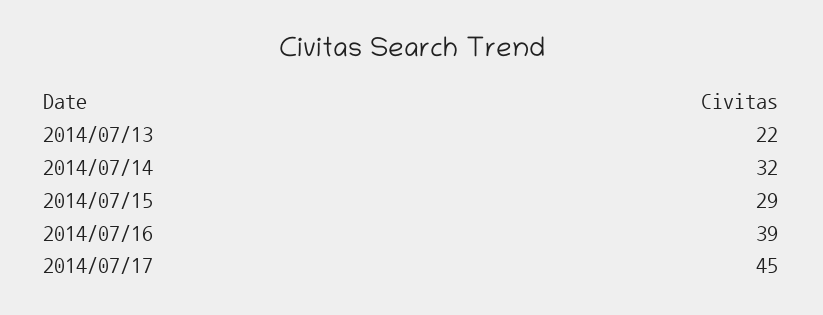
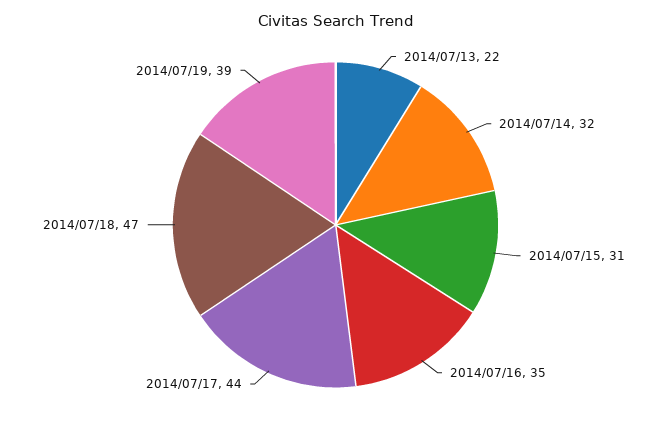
2014/07/15: 29 -> 31
2014/07/16: 39 -> 35
2014/07/17: 45 -> 44
2014/07/18: none -> 47
2014/07/19: none -> 39

